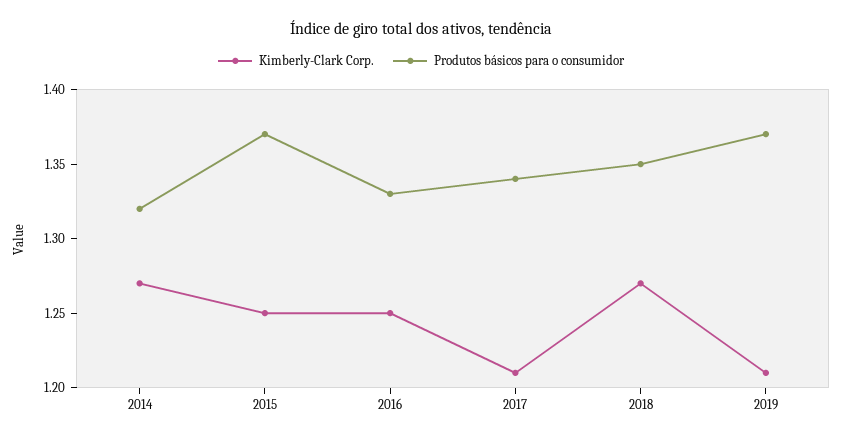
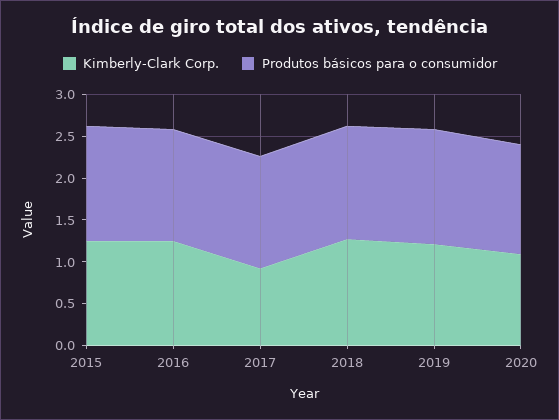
Kimberly-Clark Corp., 2014: 1.27 -> none
Produtos básicos para o consumidor, 2014: 1.32 -> none
Kimberly-Clark Corp., 2017: 1.21 -> 0.9
Kimberly-Clark Corp., 2020: none -> 1.1
Produtos básicos para o consumidor, 2020: none -> 1.3

